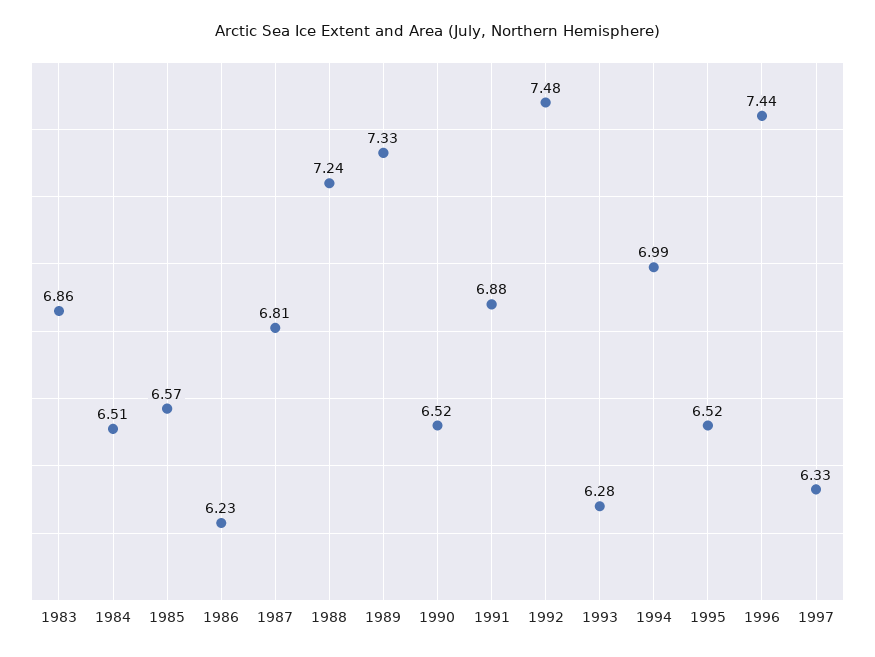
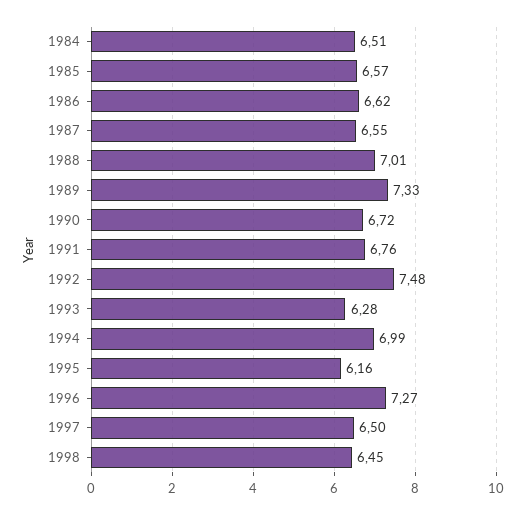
1983: 6.86 -> none
1986: 6.23 -> 6.62
1987: 6.81 -> 6.55
1988: 7.24 -> 7.01
1990: 6.52 -> 6.72
1991: 6.88 -> 6.76
1995: 6.52 -> 6.16
1996: 7.44 -> 7.27
1997: 6.33 -> 6.5
1998: none -> 6.45

